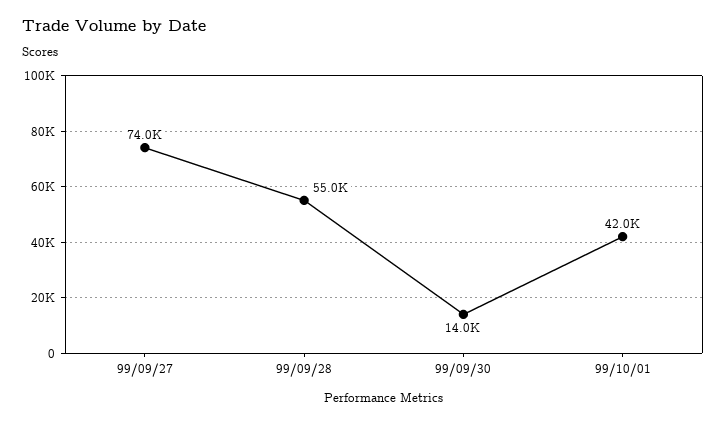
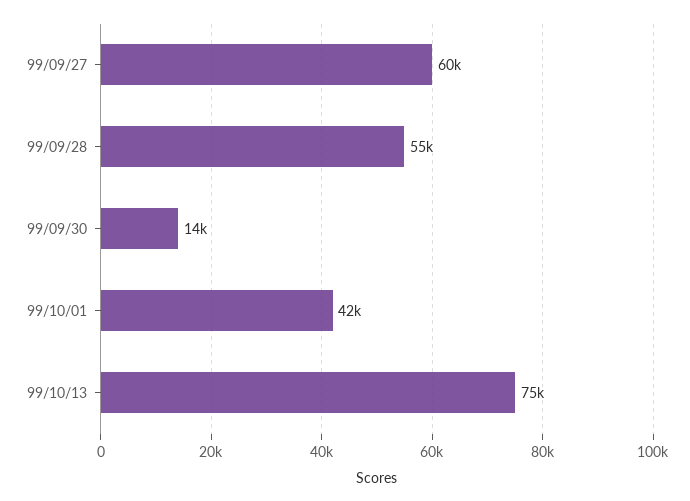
99/09/27: 74000 -> 60000
99/10/13: none -> 75000

